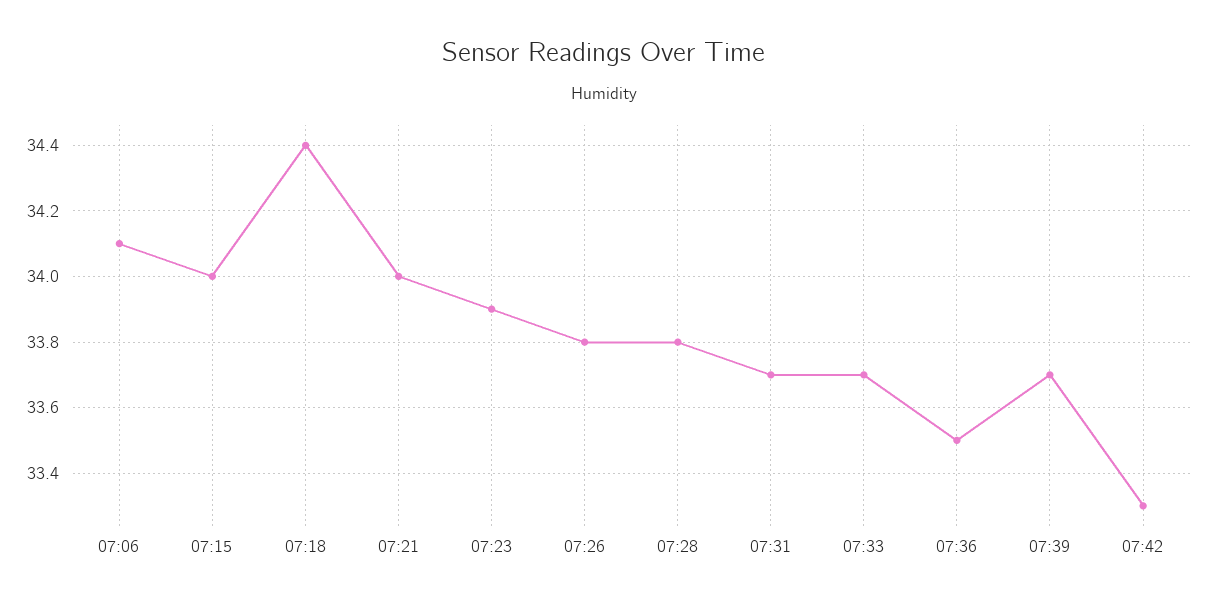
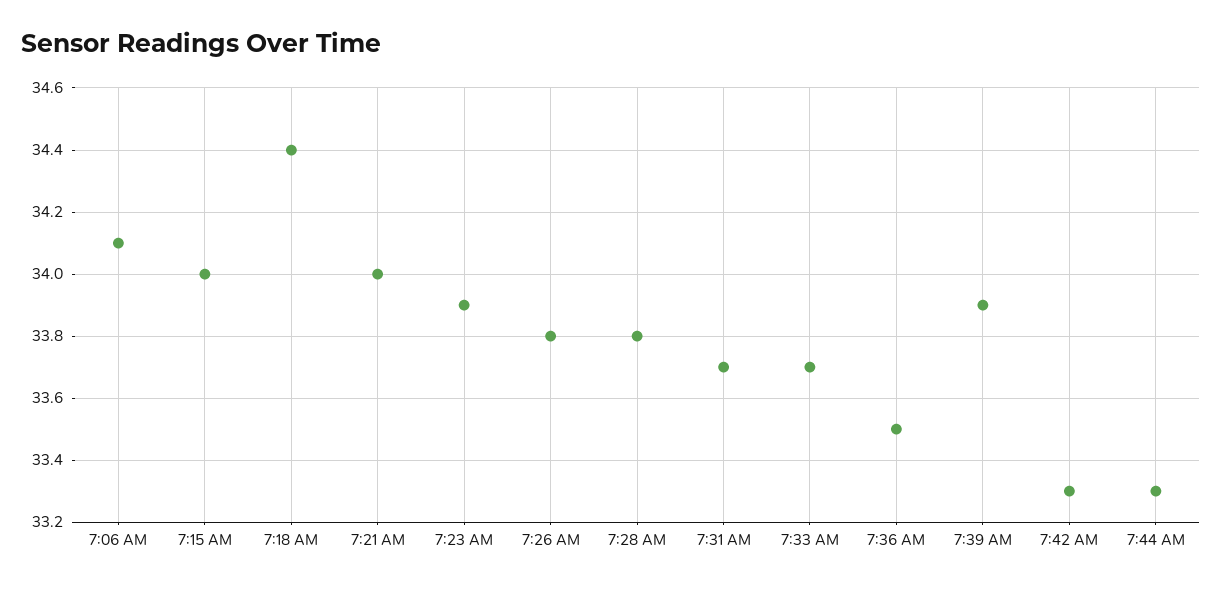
07:39: 33.7 -> 33.9
7:44 AM: none -> 33.3

